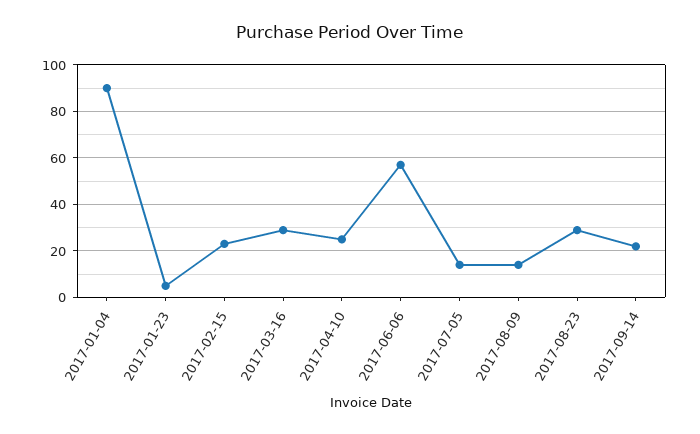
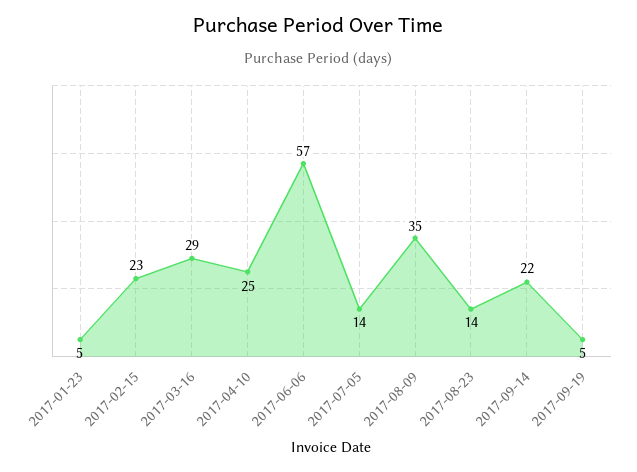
2017-01-04: 90 -> none
2017-08-09: 15 -> 35
2017-08-23: 30 -> 14
2017-09-19: none -> 5

